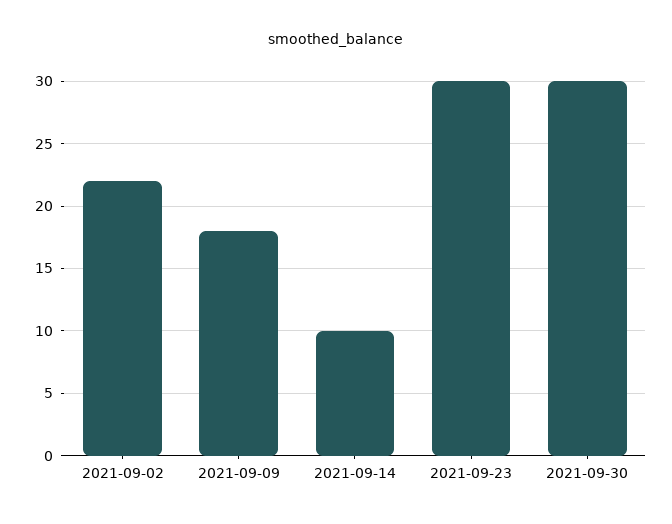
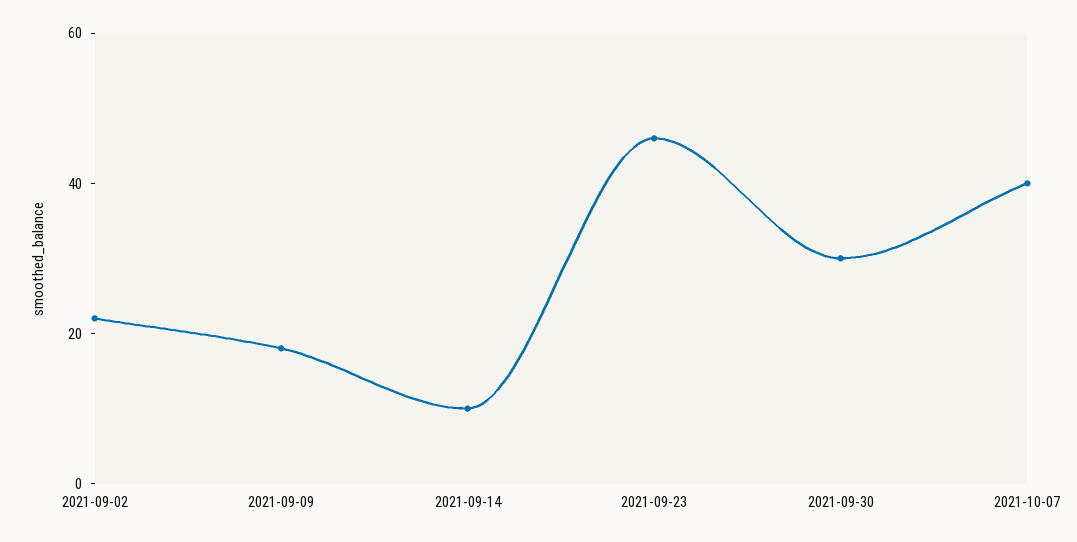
2021-09-23: 30 -> 45
2021-10-07: none -> 40

